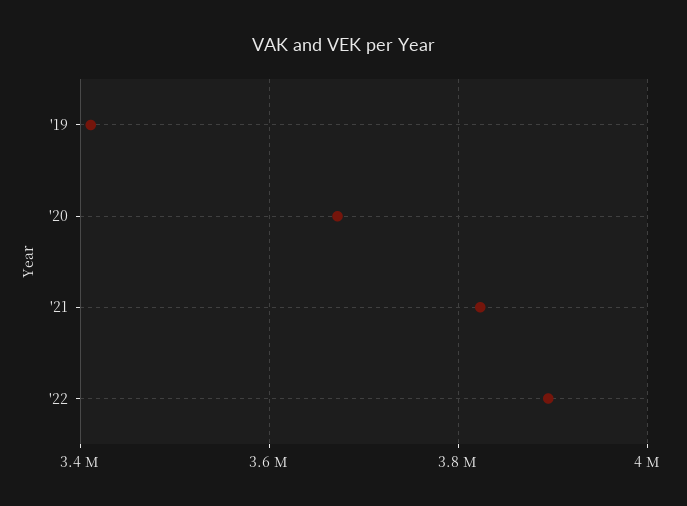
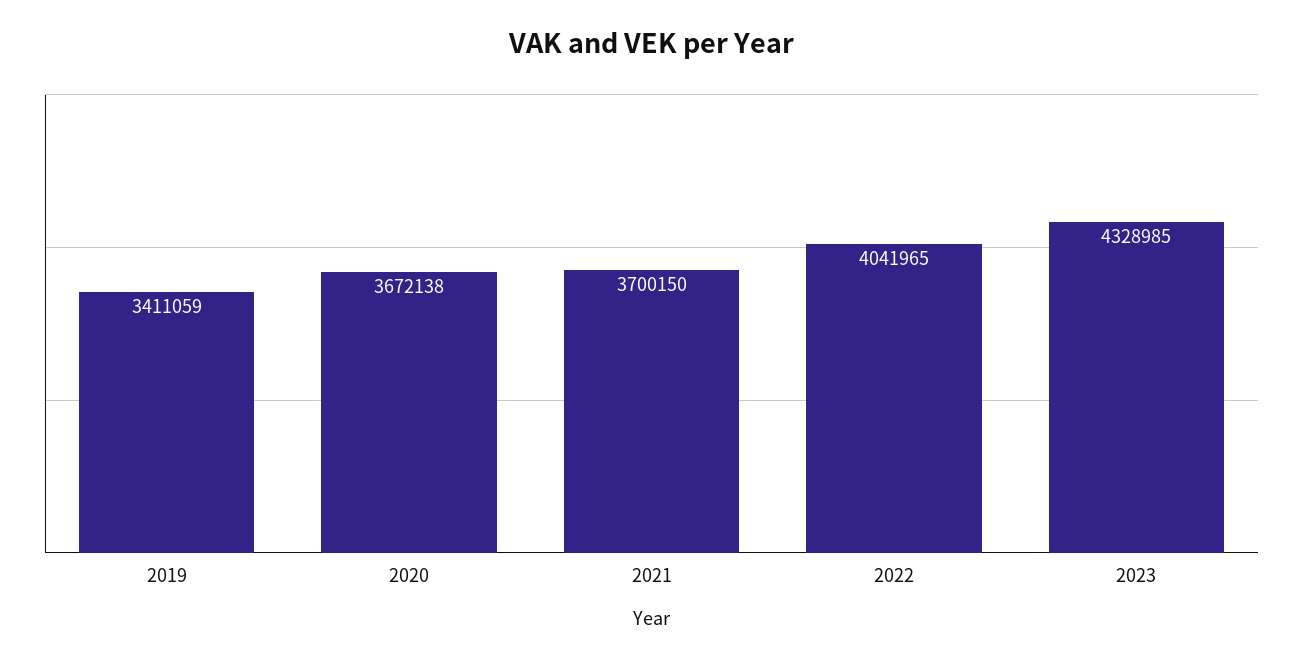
'21: 3820000 -> 3700150
'22: 3900000 -> 4041965
2023: none -> 4328985

